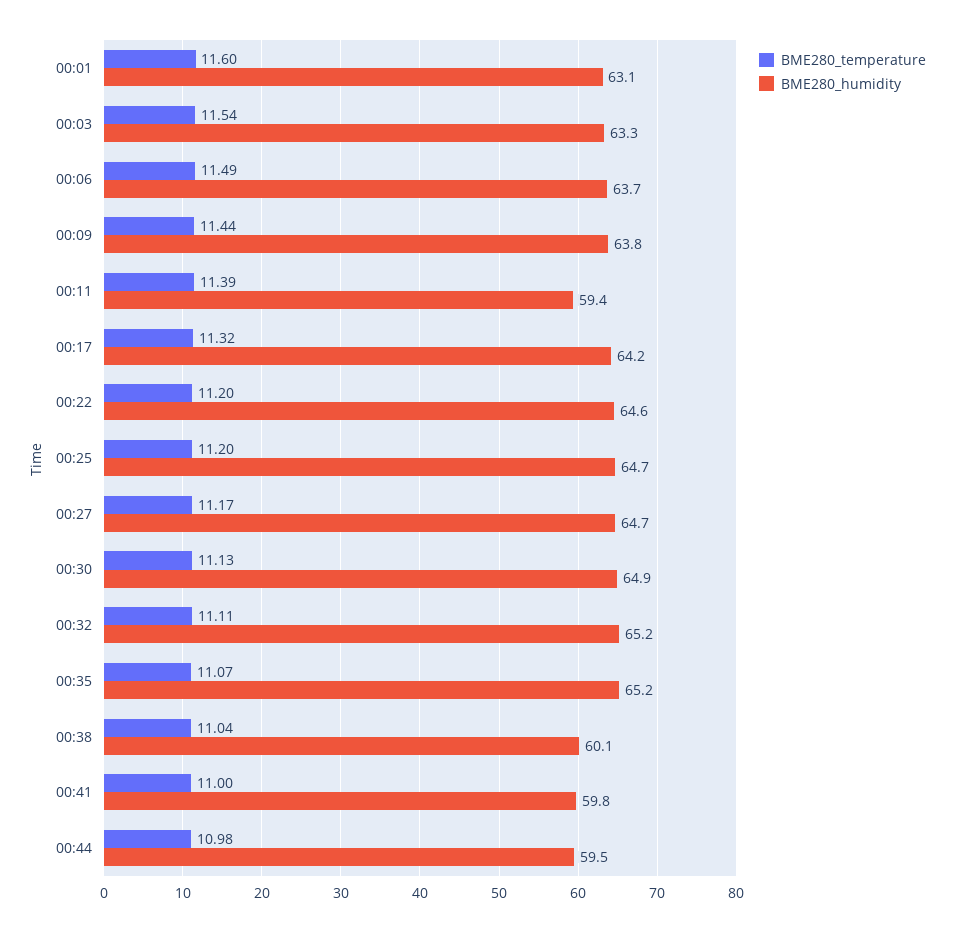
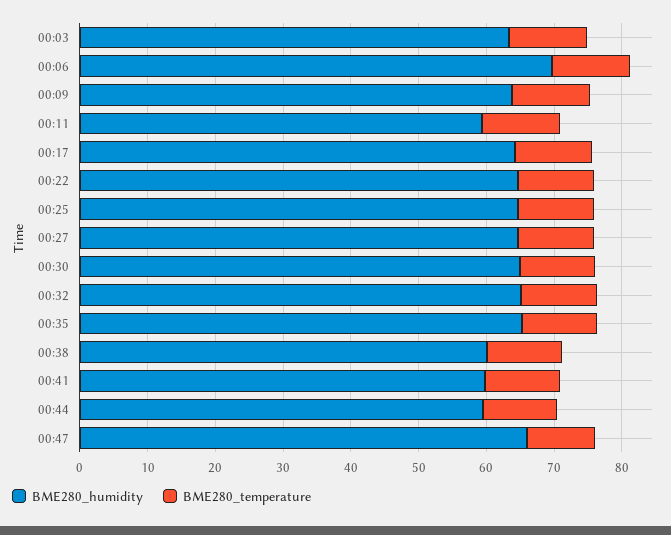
BME280_temperature, 00:01: 11.6 -> none
BME280_humidity, 00:01: 63.1 -> none
BME280_humidity, 00:06: 63.7 -> 70
BME280_humidity, 00:47: none -> 66
BME280_temperature, 00:47: none -> 10

